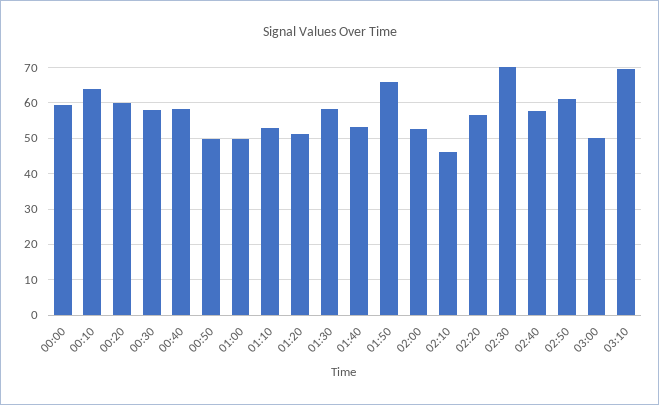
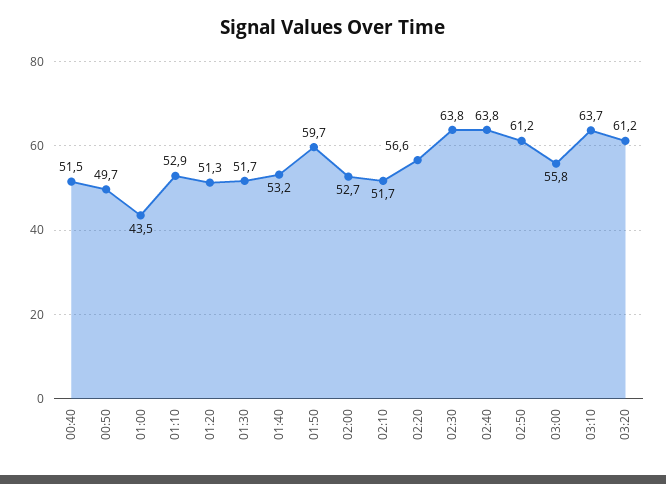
00:00: 60 -> none
00:10: 64 -> none
00:20: 60 -> none
00:30: 58 -> none
00:40: 58 -> 51.5
01:00: 50 -> 43.5
01:30: 58 -> 51.7
01:50: 66 -> 59.7
02:10: 46 -> 51.7
02:30: 70 -> 63.8
02:40: 58 -> 63.8
03:00: 50 -> 55.8
03:10: 70 -> 63.7
03:20: none -> 61.2

